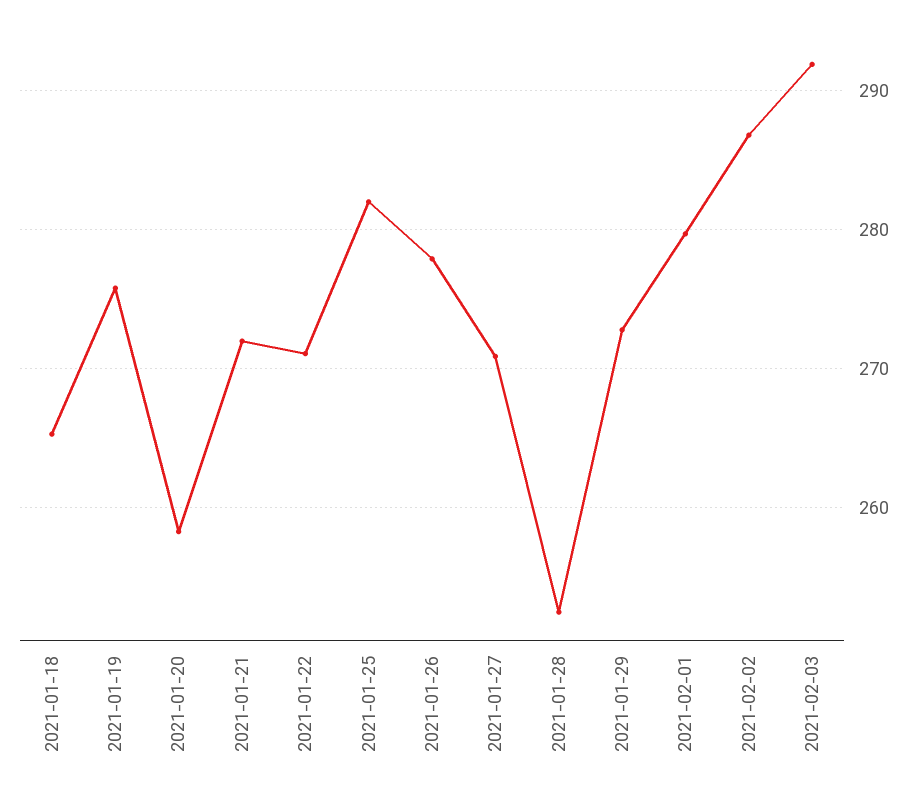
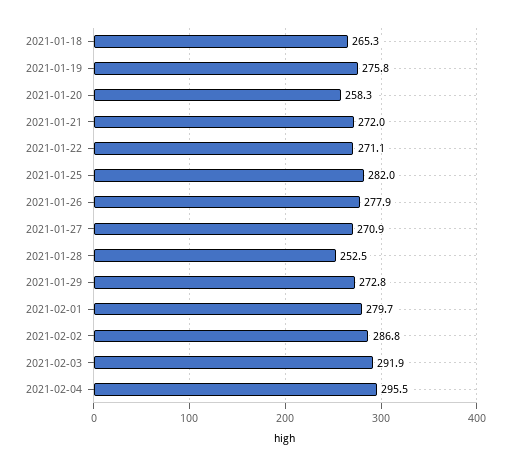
2021-02-04: none -> 295.5

